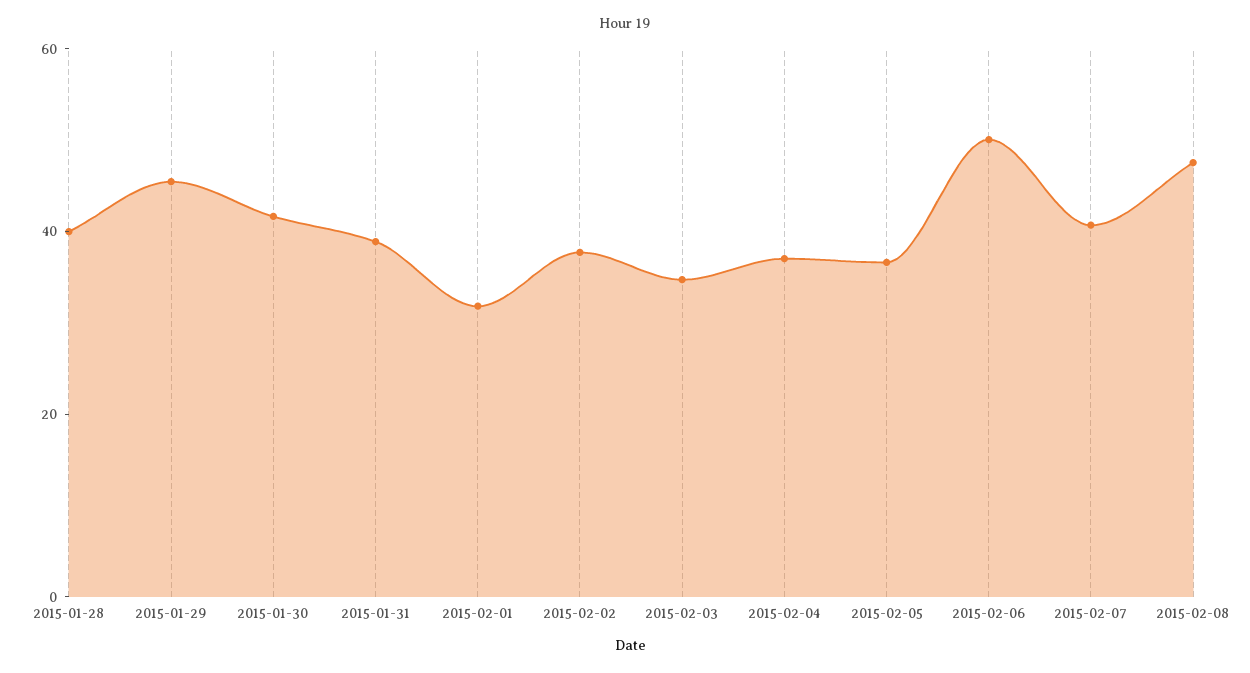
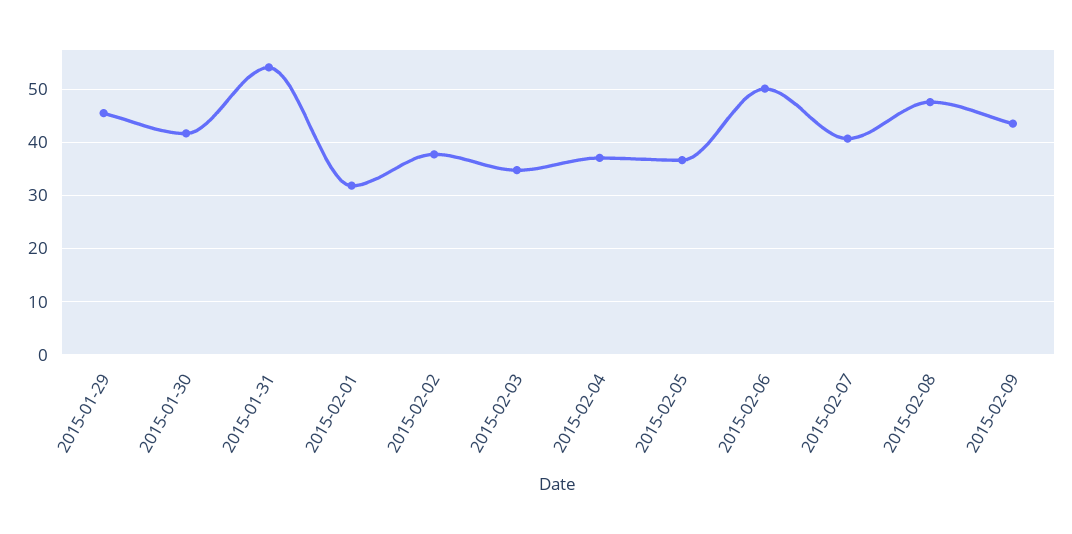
2015-01-28: 40 -> none
2015-01-31: 40 -> 54
2015-02-09: none -> 44

